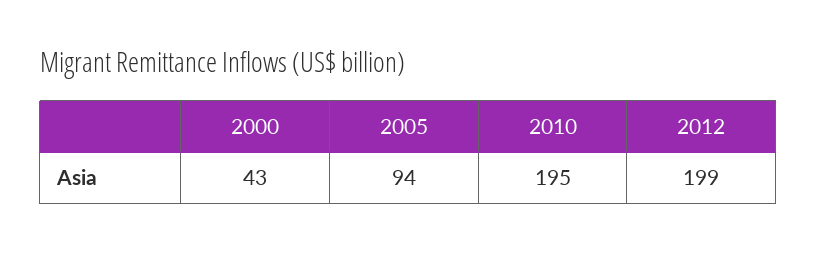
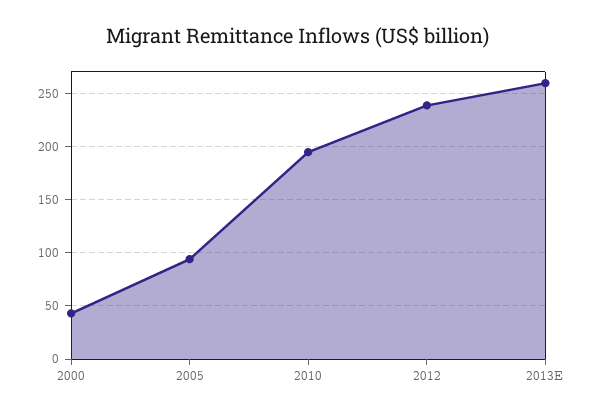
2012: 199 -> 240
2013E: none -> 260

